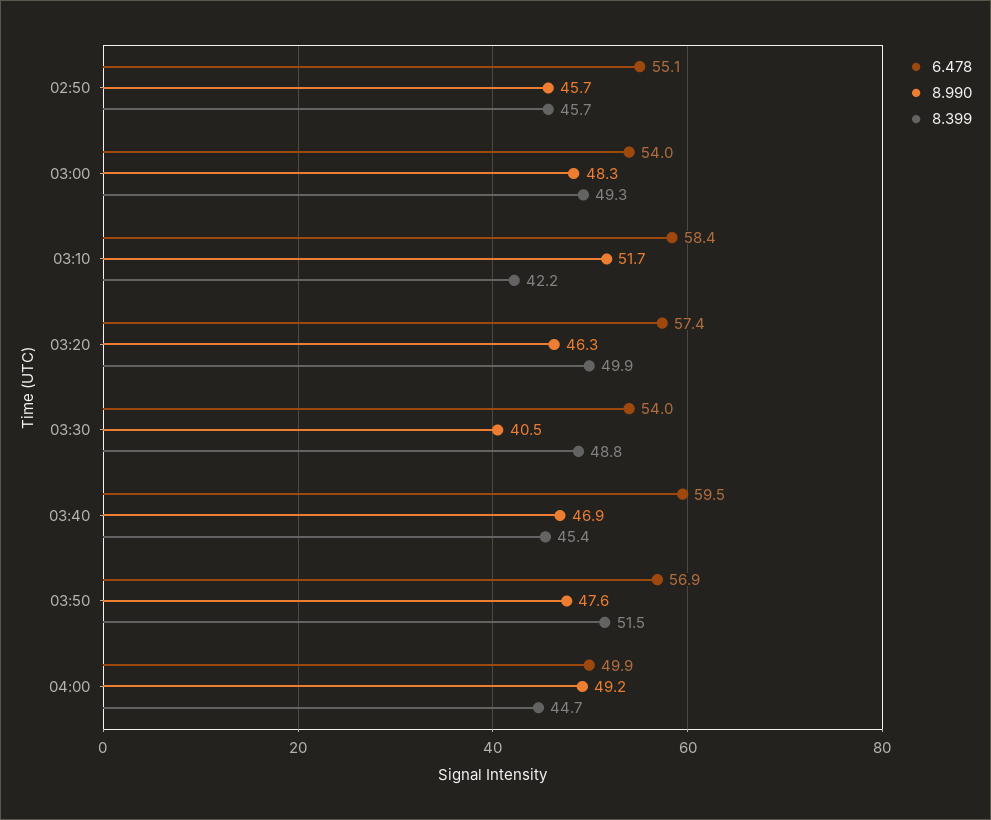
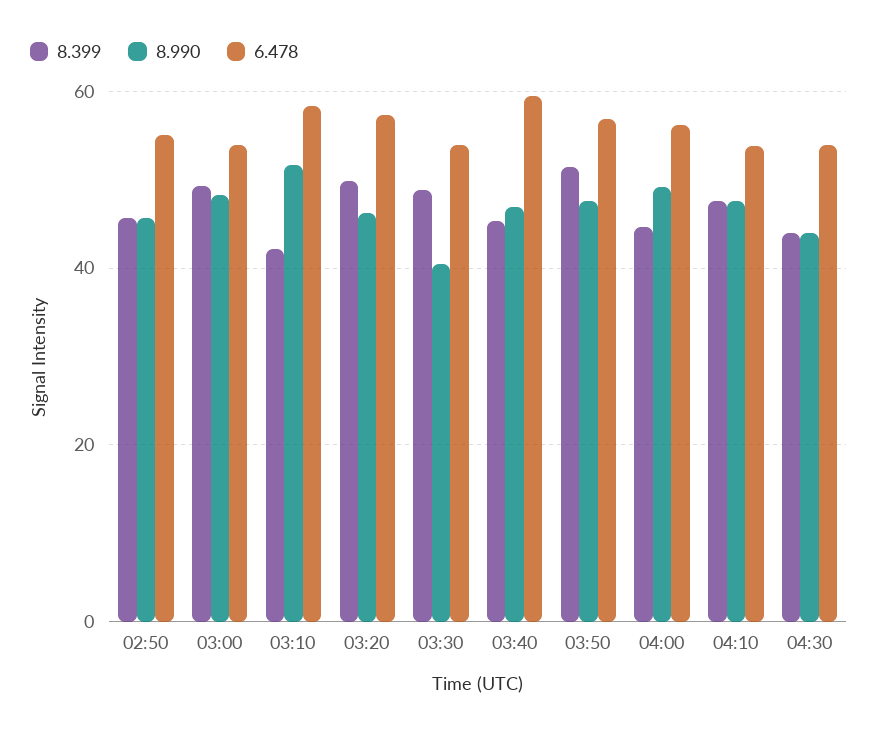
6.478, 04:00: 49.9 -> 56
8.399, 04:10: none -> 48
8.990, 04:10: none -> 48
6.478, 04:10: none -> 54
8.399, 04:30: none -> 44
8.990, 04:30: none -> 44
6.478, 04:30: none -> 54

